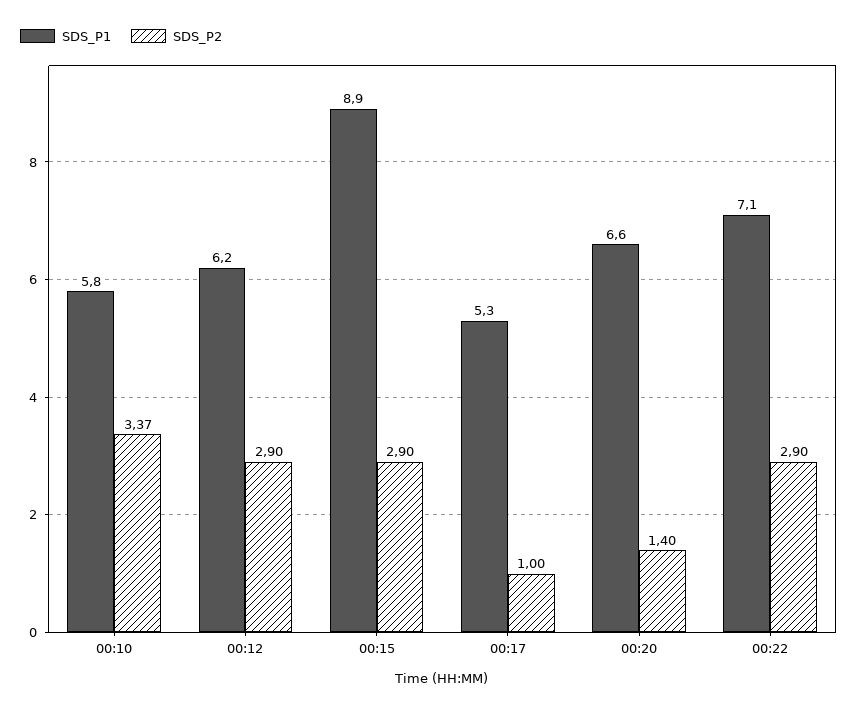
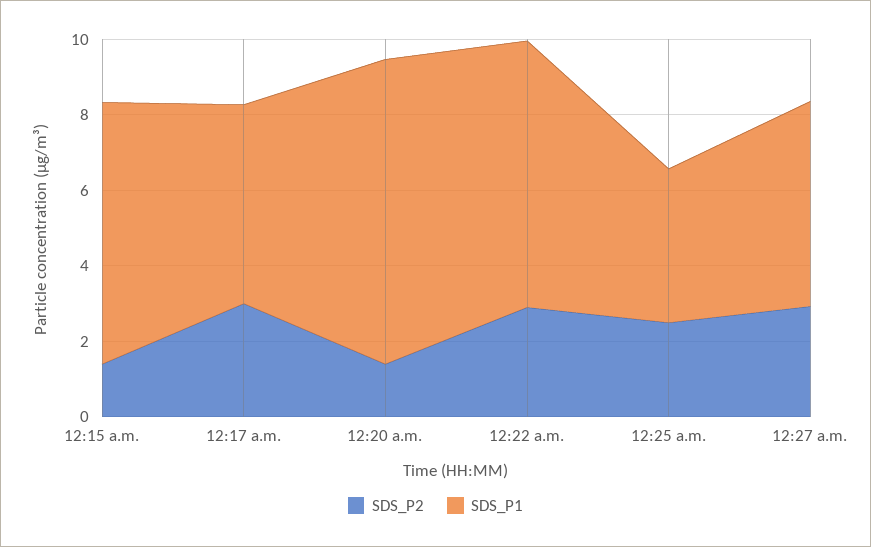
SDS_P1, 00:10: 5.8 -> none
SDS_P2, 00:10: 3.37 -> none
SDS_P1, 00:12: 6.2 -> none
SDS_P2, 00:12: 2.9 -> none
SDS_P1, 00:15: 8.9 -> 7
SDS_P2, 00:15: 2.9 -> 1.5
SDS_P2, 00:17: 1 -> 3
SDS_P1, 00:20: 6.6 -> 8
SDS_P2, 12:25 a.m.: none -> 2.5
SDS_P1, 12:25 a.m.: none -> 4
SDS_P2, 12:27 a.m.: none -> 3
SDS_P1, 12:27 a.m.: none -> 5.5

